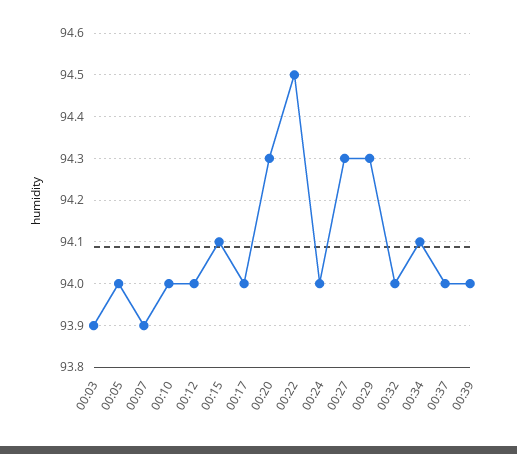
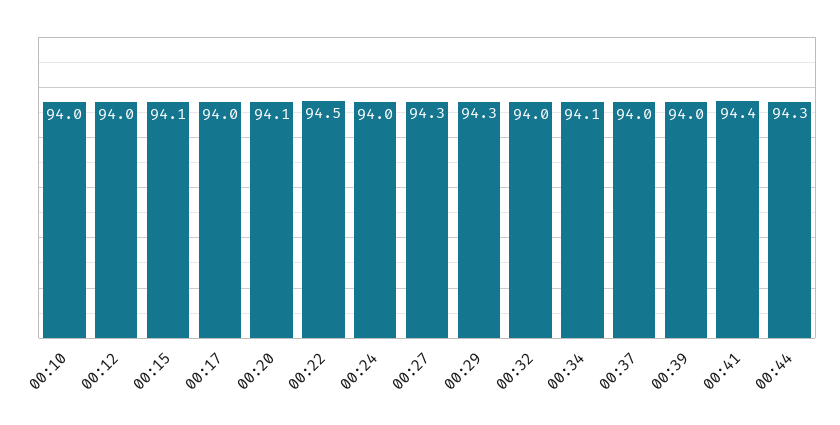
00:03: 93.9 -> none
00:05: 94 -> none
00:07: 93.9 -> none
00:20: 94.3 -> 94.1
00:41: none -> 94.4
00:44: none -> 94.3

